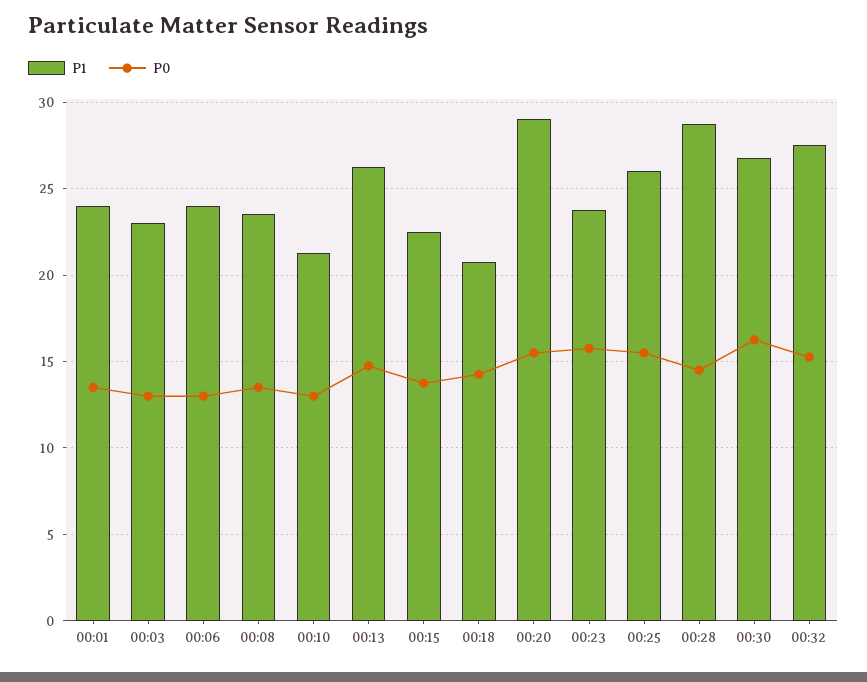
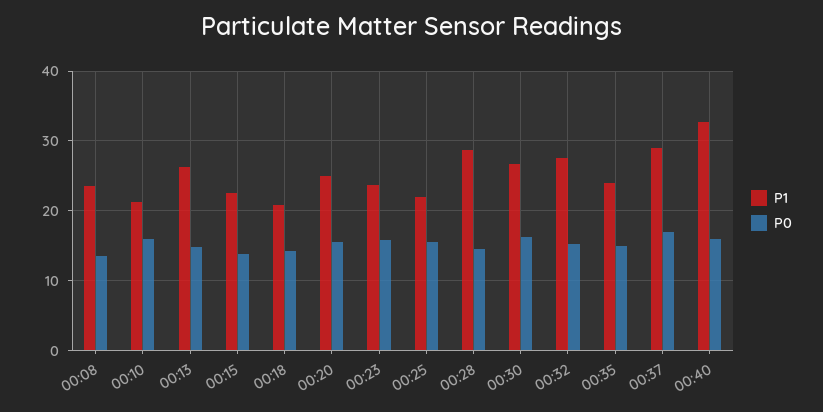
P1, 00:01: 24 -> none
P0, 00:01: 13.5 -> none
P1, 00:03: 23 -> none
P0, 00:03: 13 -> none
P1, 00:06: 24 -> none
P0, 00:06: 13 -> none
P0, 00:10: 13 -> 16
P1, 00:20: 29 -> 25
P1, 00:25: 26 -> 22
P1, 00:35: none -> 24
P0, 00:35: none -> 15
P1, 00:37: none -> 29
P0, 00:37: none -> 17
P1, 00:40: none -> 33
P0, 00:40: none -> 16

